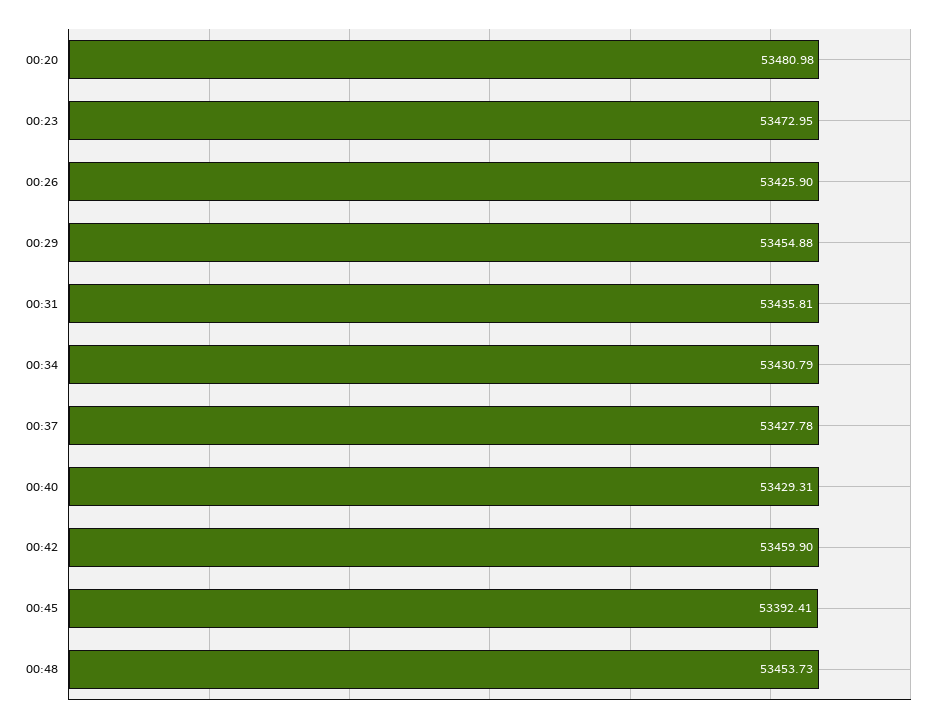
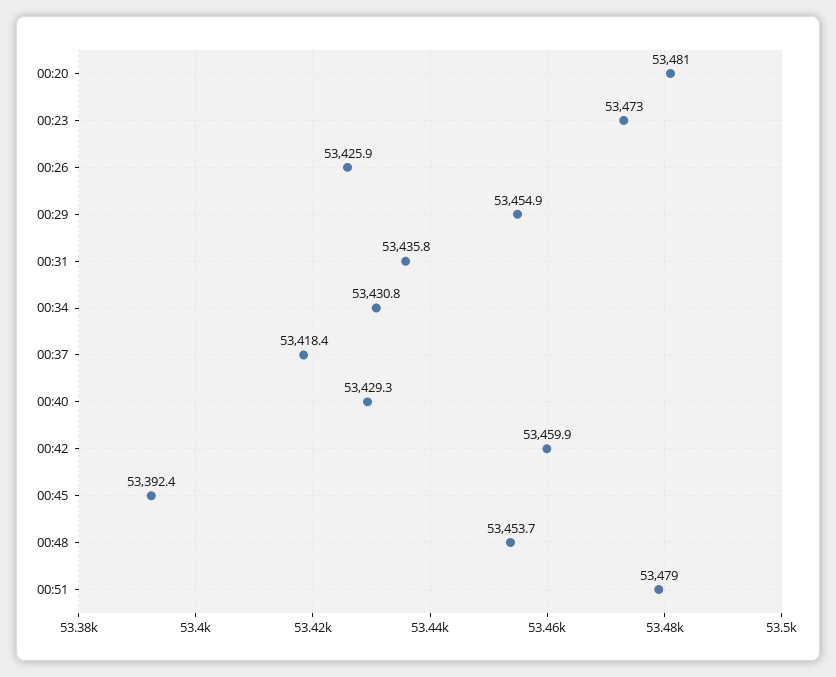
00:37: 53427.78 -> 53418.4
00:51: none -> 53479

